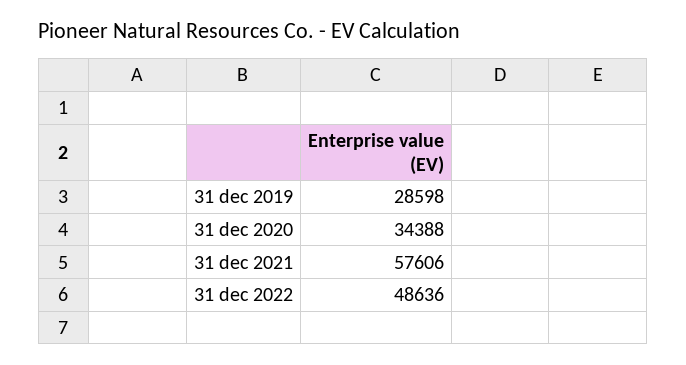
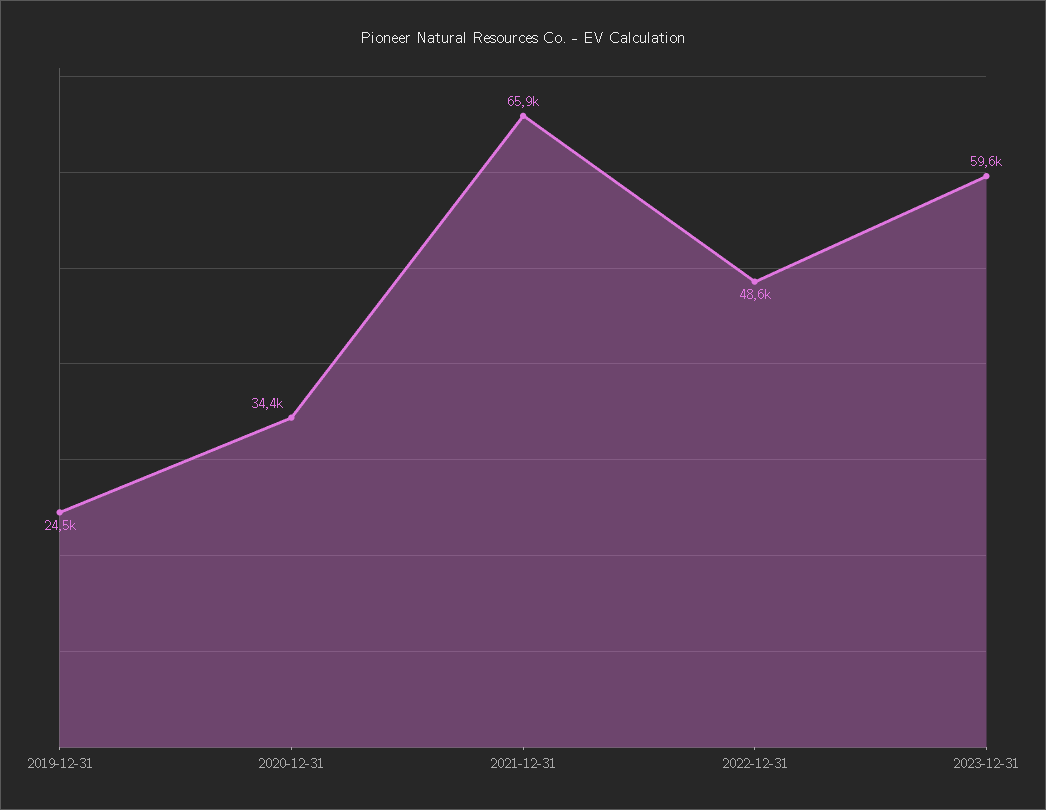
31 dec 2019: 28598 -> 24500
31 dec 2021: 57606 -> 65900
2023-12-31: none -> 59600

